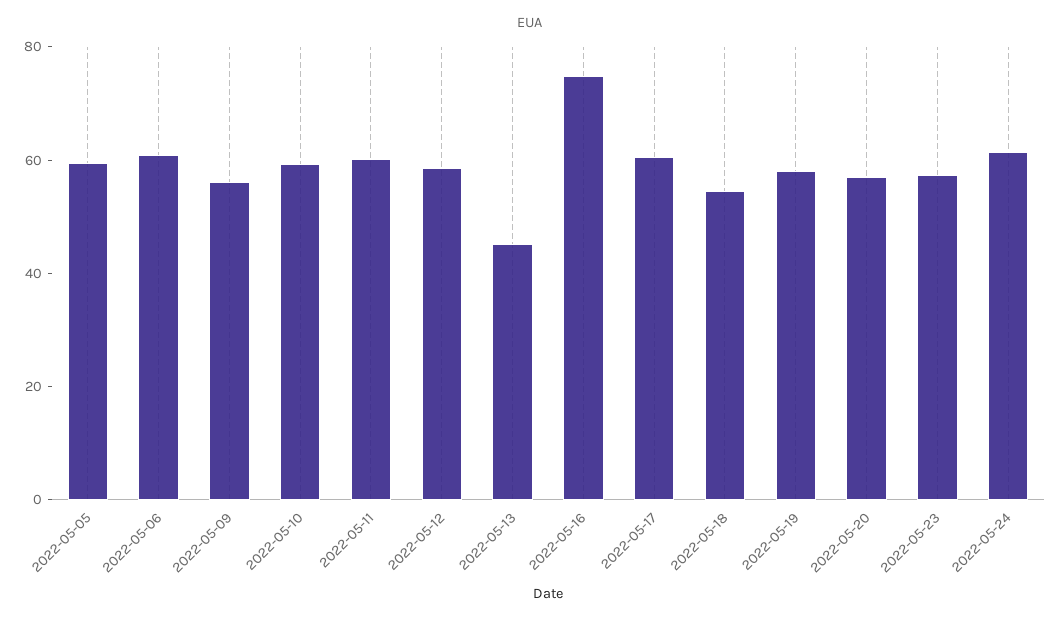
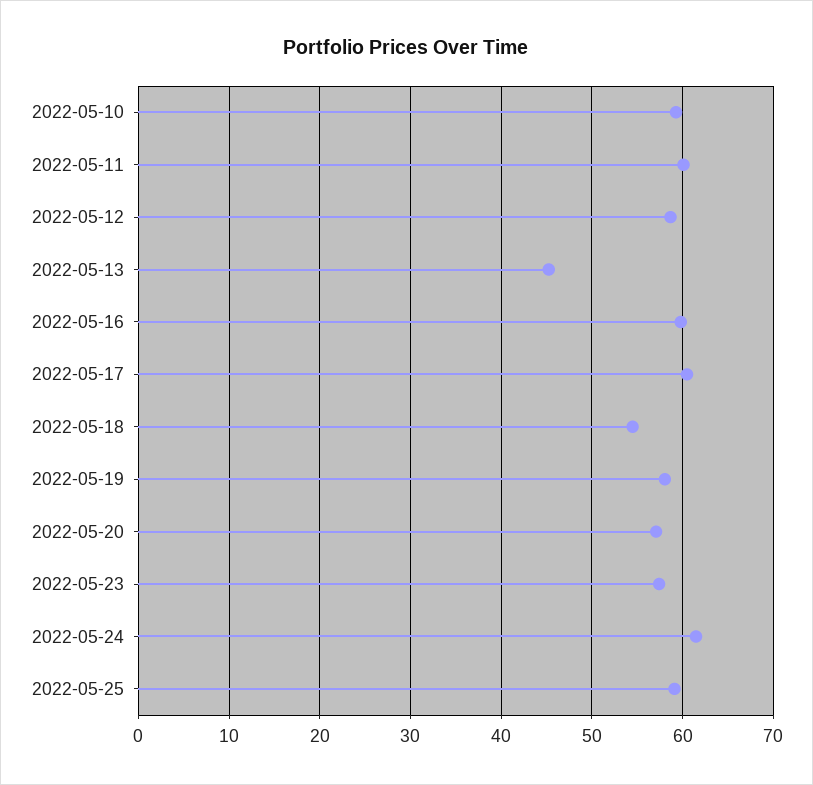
2022-05-05: 60 -> none
2022-05-06: 60 -> none
2022-05-09: 55 -> none
2022-05-16: 75 -> 60
2022-05-25: none -> 59

